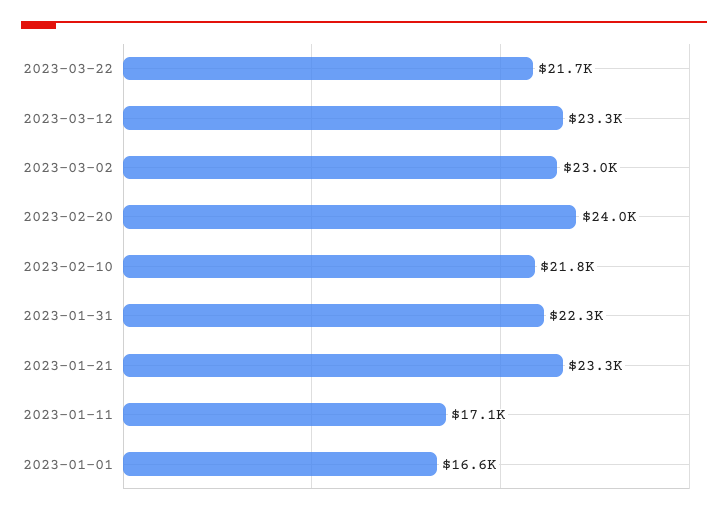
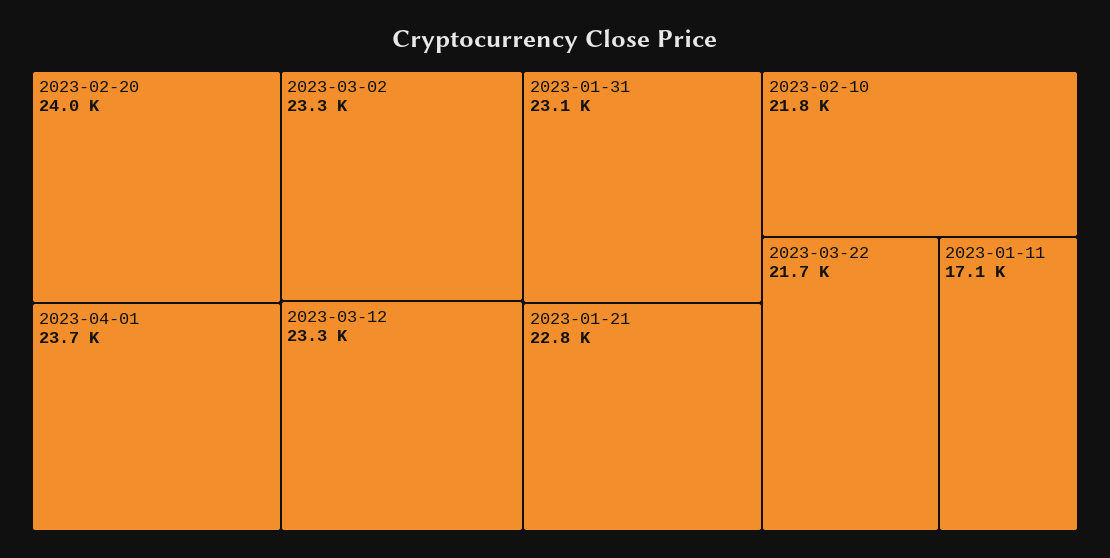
2023-03-02: 23000 -> 23300
2023-01-31: 22300 -> 23100
2023-01-21: 23300 -> 22800
2023-01-01: 16600 -> none
2023-04-01: none -> 23700

